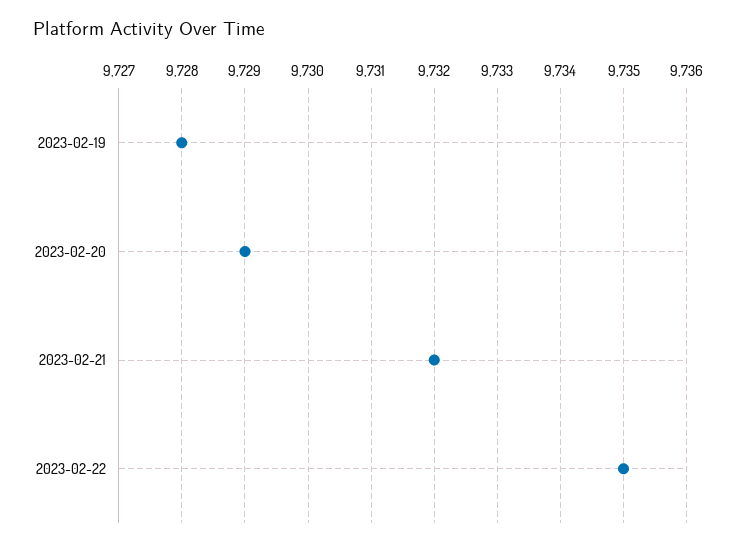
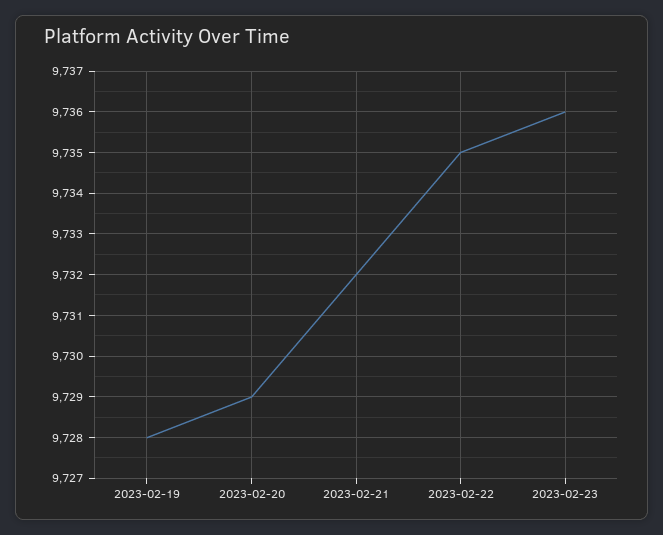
2023-02-23: none -> 9736

